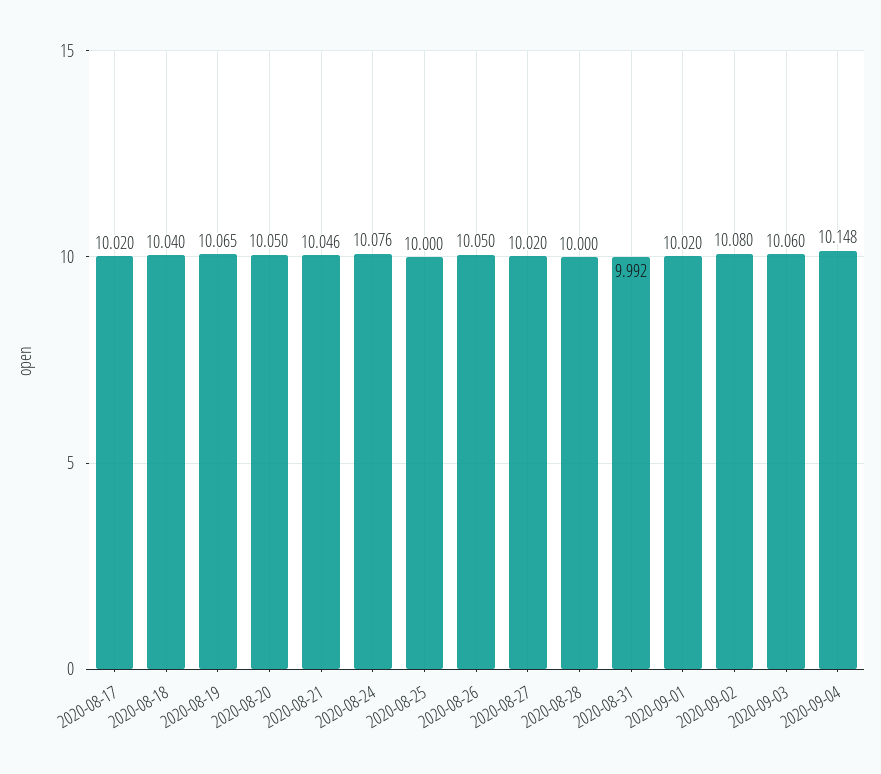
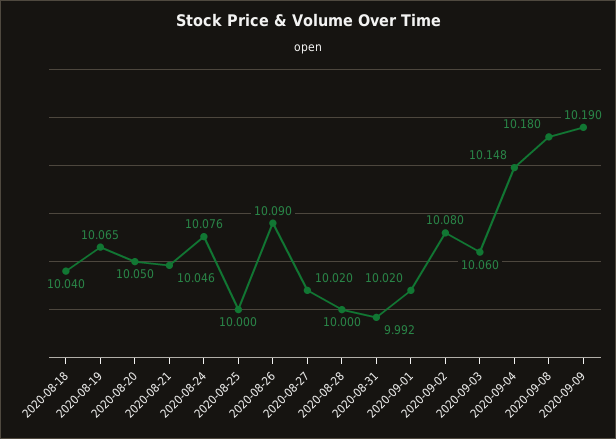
2020-08-17: 10.02 -> none
2020-08-26: 10.05 -> 10.09
2020-09-08: none -> 10.18
2020-09-09: none -> 10.19

